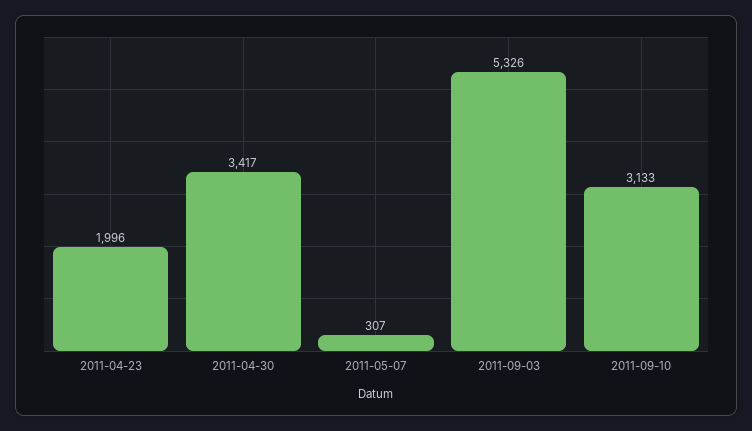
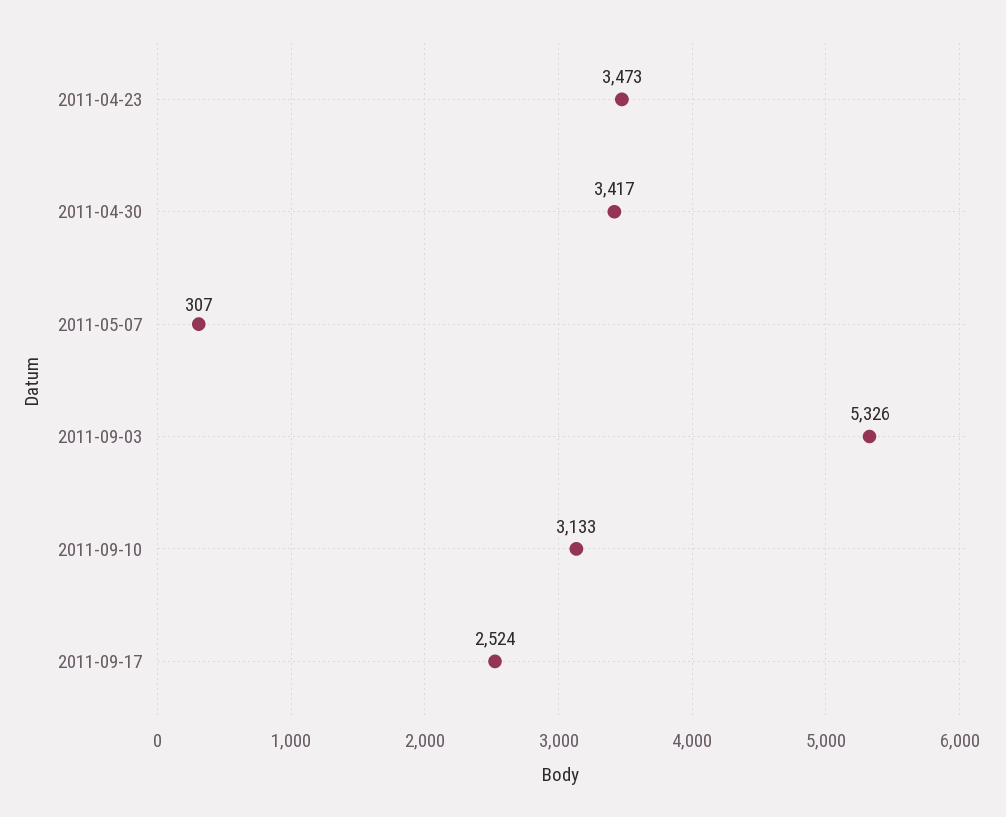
2011-04-23: 1996 -> 3473
2011-09-17: none -> 2524

